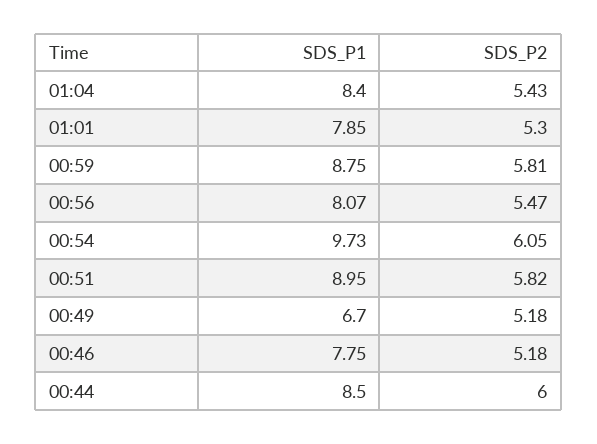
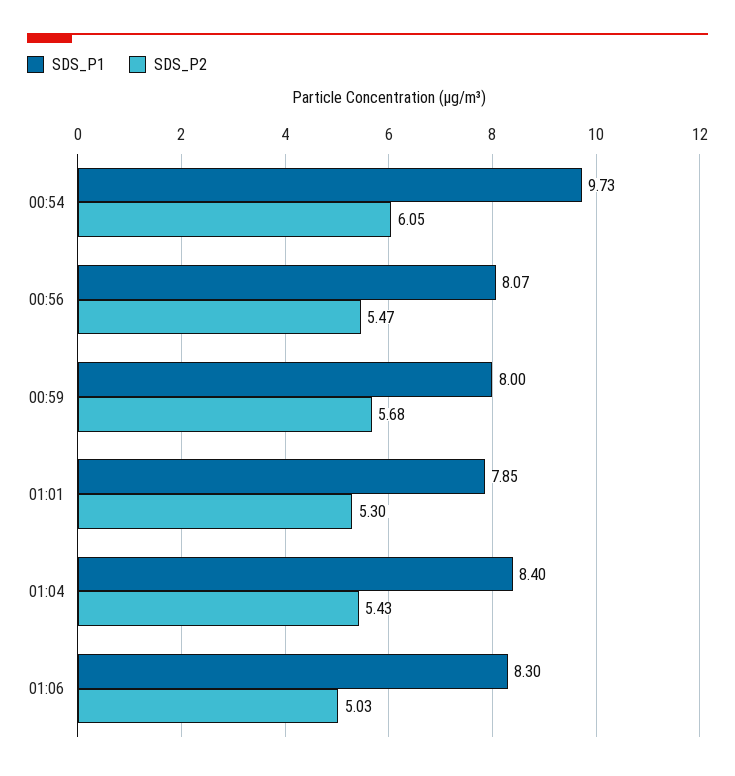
SDS_P1, 00:59: 8.75 -> 8
SDS_P2, 00:59: 5.81 -> 5.68
SDS_P1, 00:51: 8.95 -> none
SDS_P2, 00:51: 5.82 -> none
SDS_P1, 00:49: 6.7 -> none
SDS_P2, 00:49: 5.18 -> none
SDS_P1, 00:46: 7.75 -> none
SDS_P2, 00:46: 5.18 -> none
SDS_P1, 00:44: 8.5 -> none
SDS_P2, 00:44: 6 -> none
SDS_P1, 01:06: none -> 8.3
SDS_P2, 01:06: none -> 5.03

